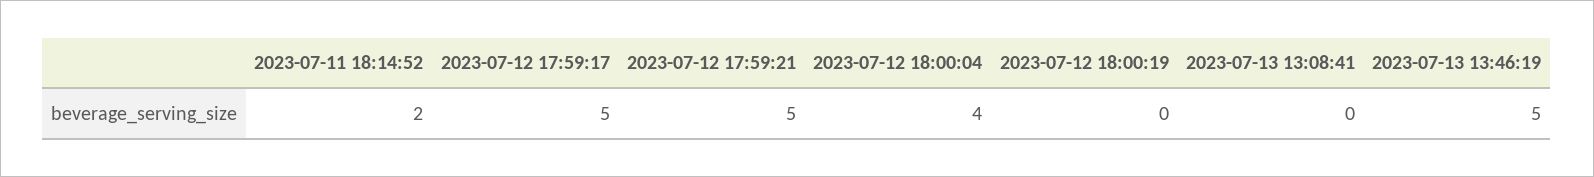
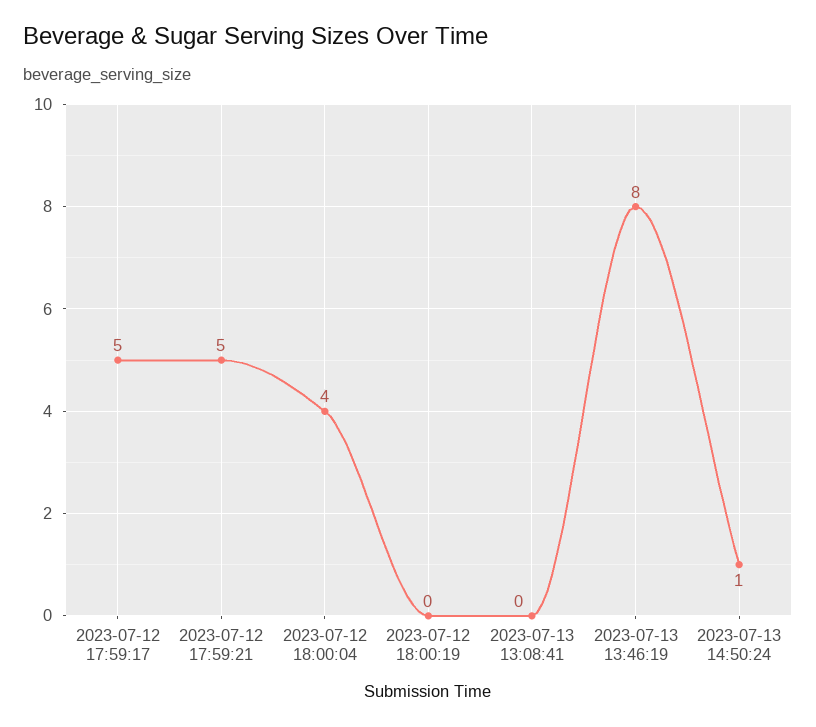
2023-07-11 18:14:52: 2 -> none
2023-07-13 13:46:19: 5 -> 8
2023-07-13 14:50:24: none -> 1

